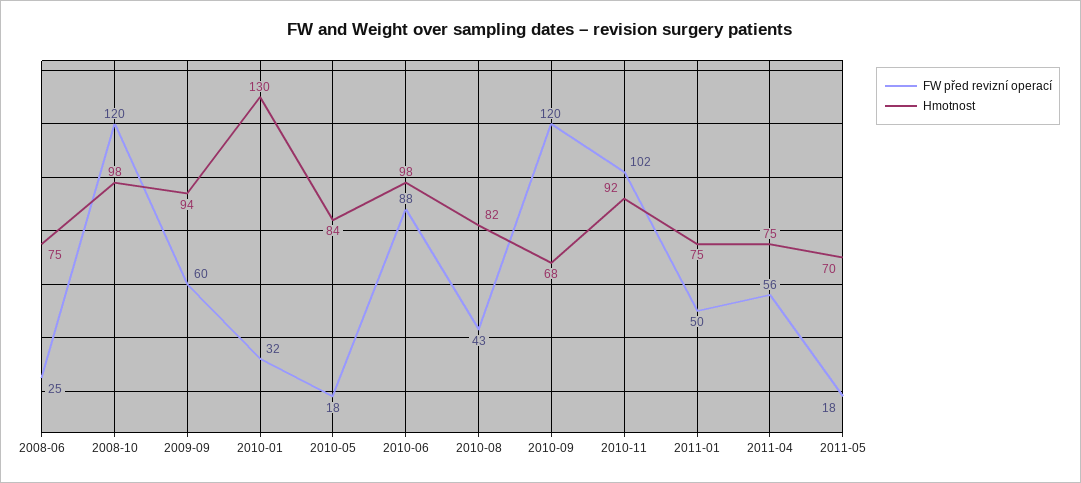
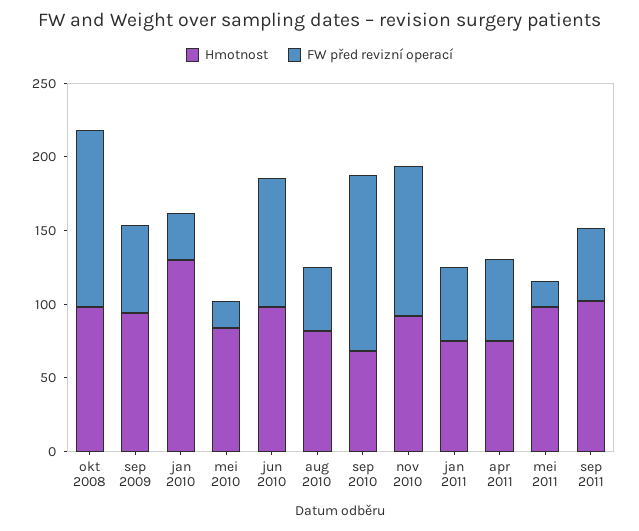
FW před revizní operací, 2008-06: 25 -> none
Hmotnost, 2008-06: 75 -> none
Hmotnost, 2011-05: 70 -> 100
Hmotnost, sep 2011: none -> 100
FW před revizní operací, sep 2011: none -> 50

